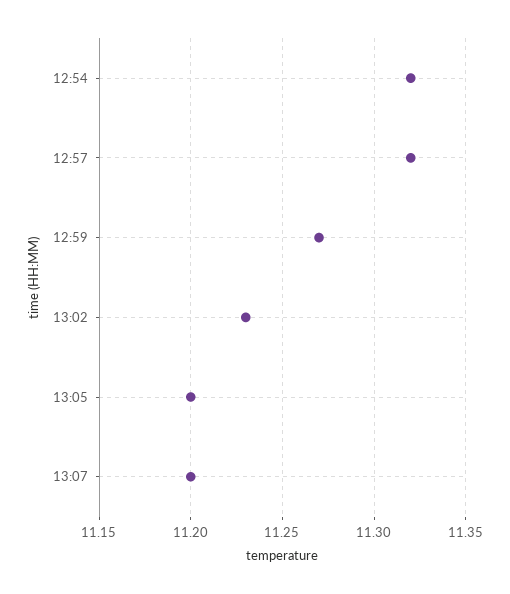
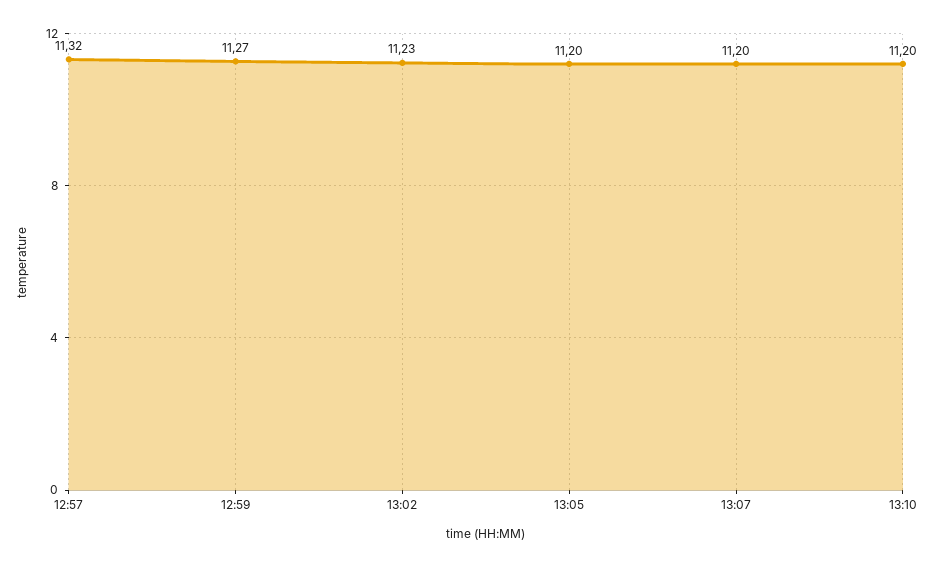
12:54: 11.32 -> none
13:10: none -> 11.2

